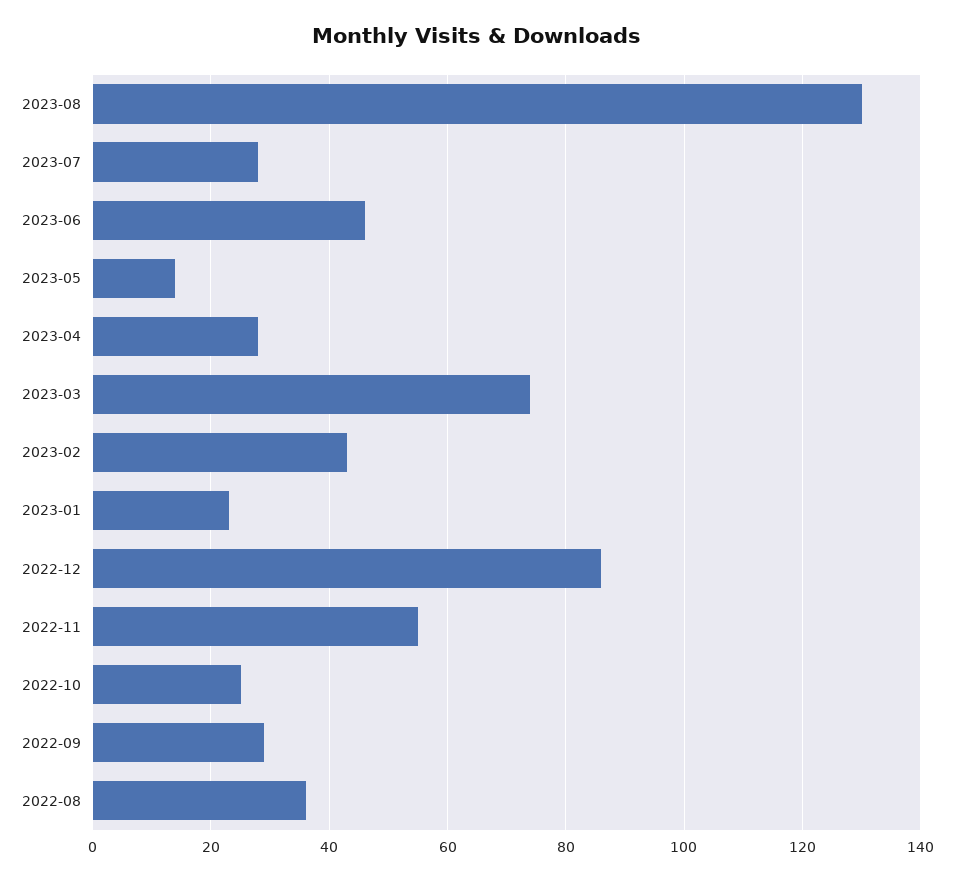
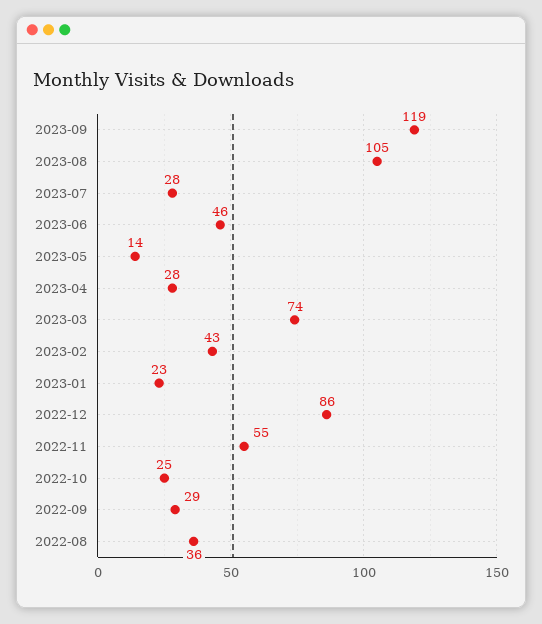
2023-08: 130 -> 105
2023-09: none -> 119

